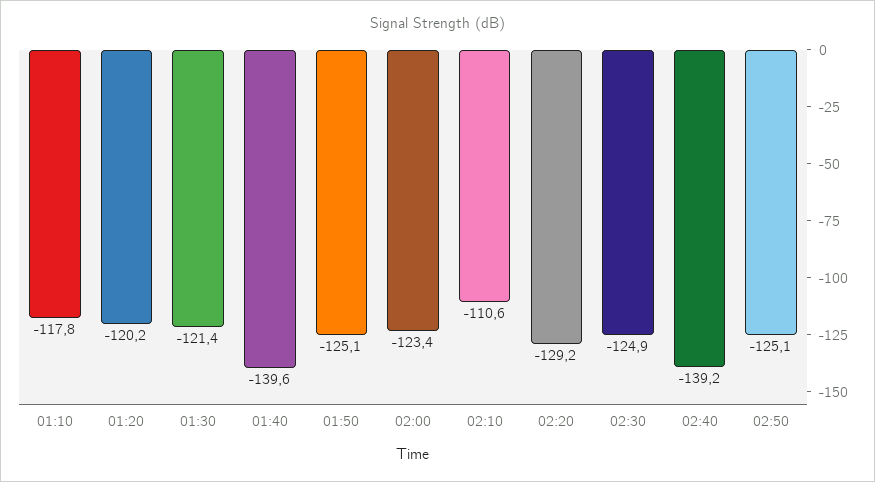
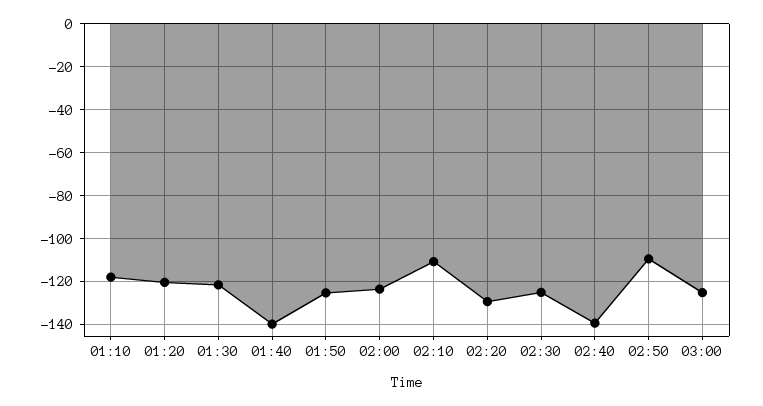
02:50: -125.1 -> -110
03:00: none -> -125

